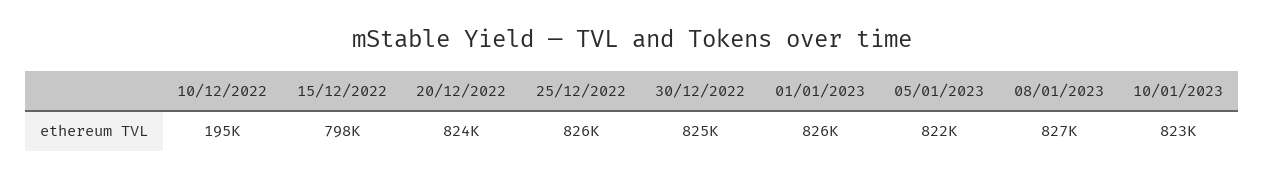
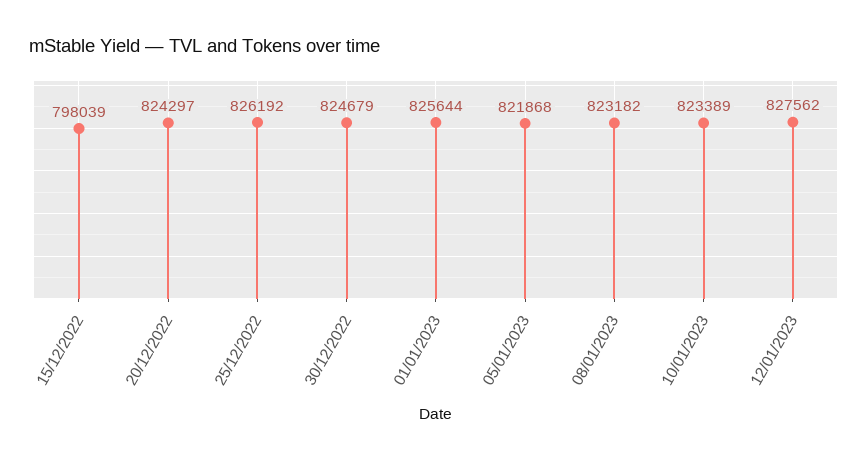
10/12/2022: 195000 -> none
08/01/2023: 827000 -> 823182
12/01/2023: none -> 827562

